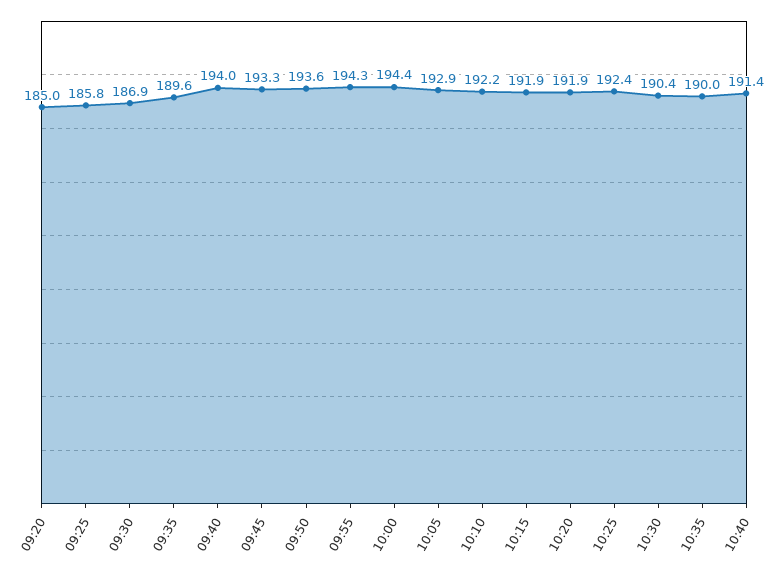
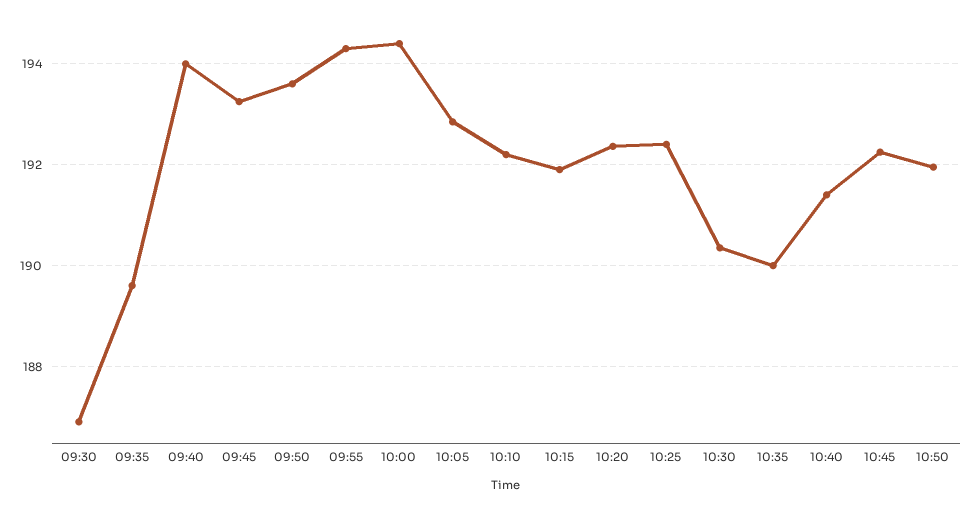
09:20: 185 -> none
09:25: 185.8 -> none
10:20: 191.9 -> 192.4
10:45: none -> 192.2
10:50: none -> 192

